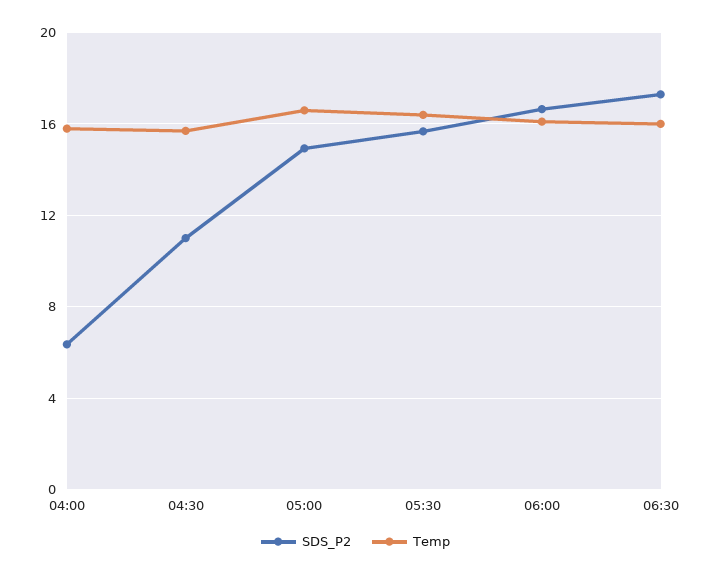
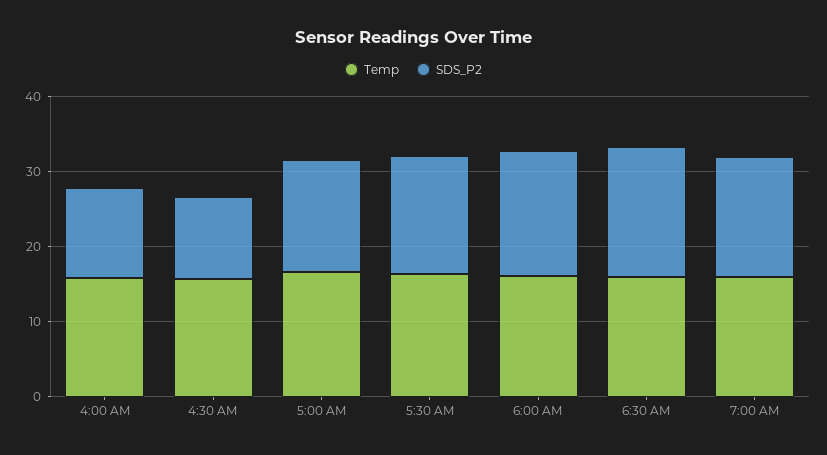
SDS_P2, 04:00: 6.5 -> 12
Temp, 7:00 AM: none -> 16
SDS_P2, 7:00 AM: none -> 16

